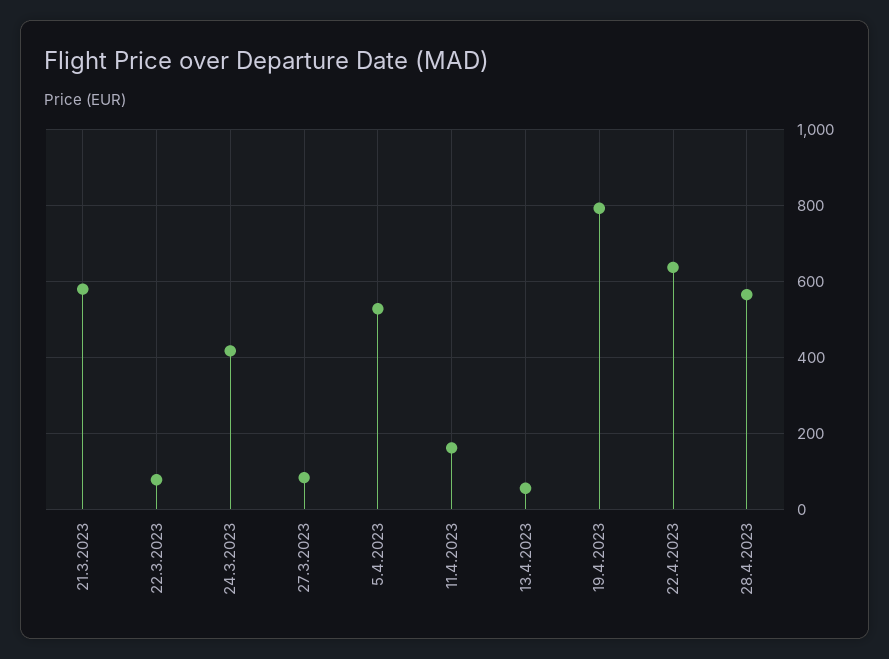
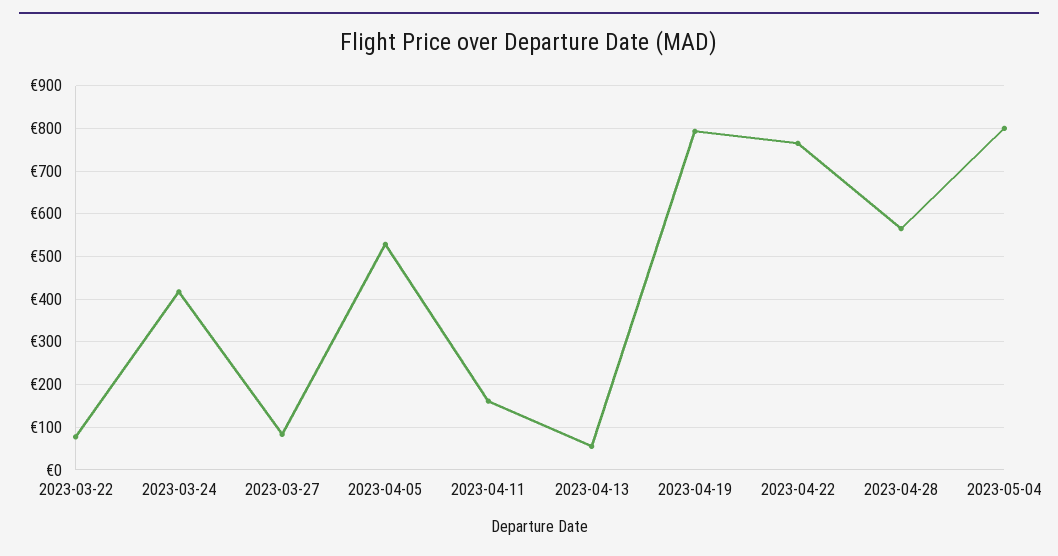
21.3.2023: 580 -> none
22.4.2023: 640 -> 760
2023-05-04: none -> 800

